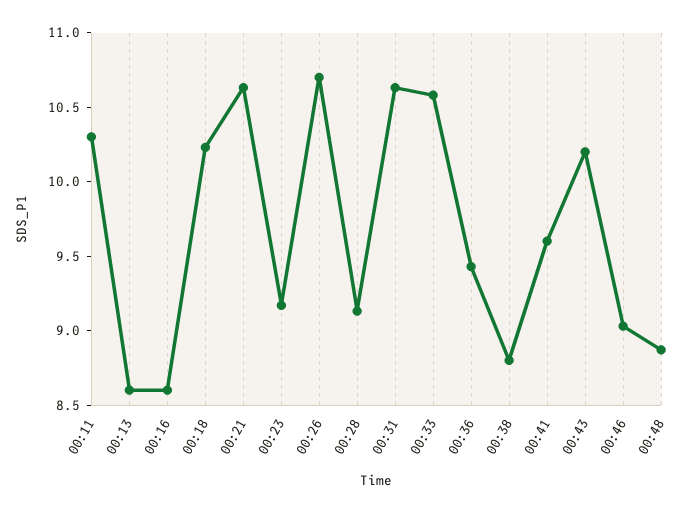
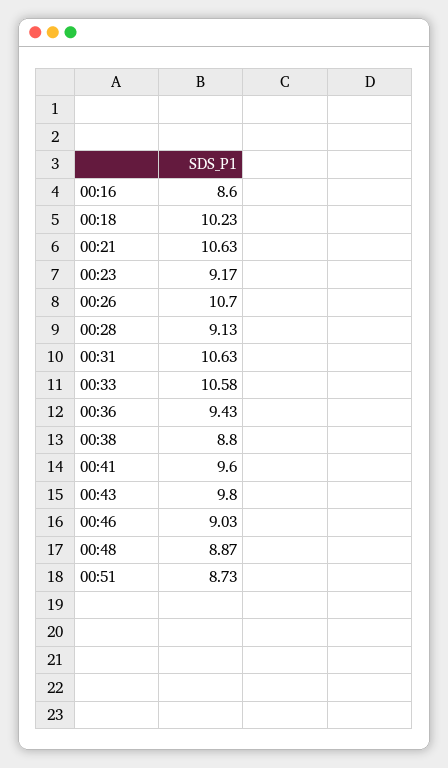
00:11: 10.3 -> none
00:13: 8.6 -> none
00:43: 10.2 -> 9.8
00:51: none -> 8.73

